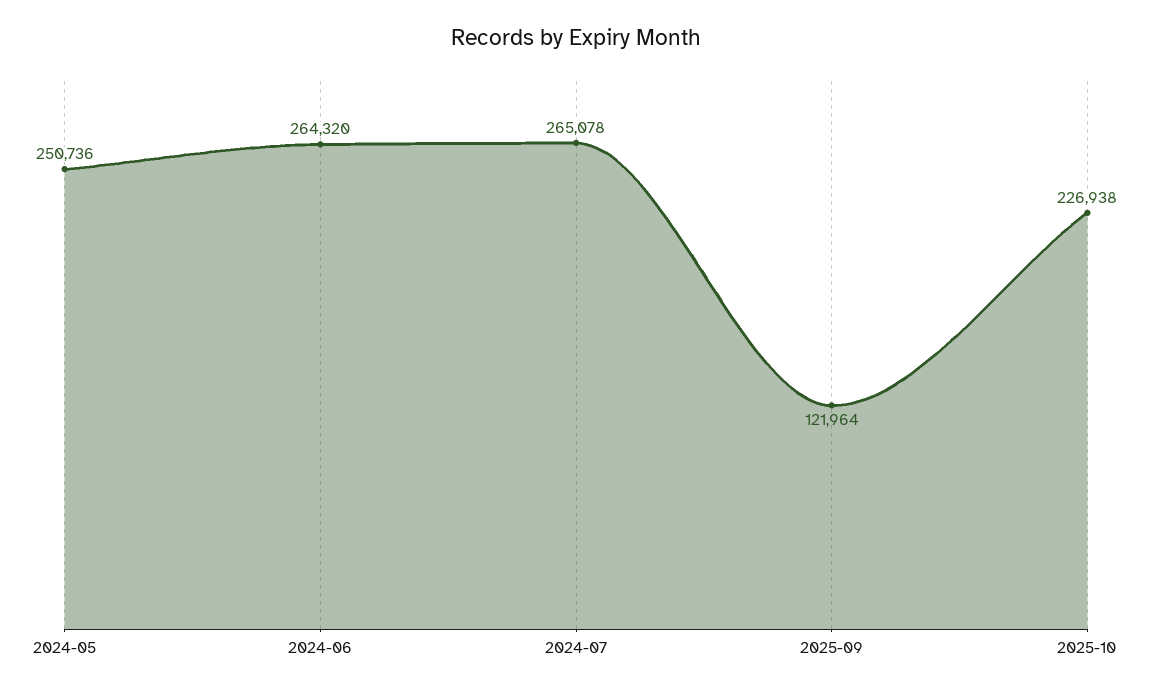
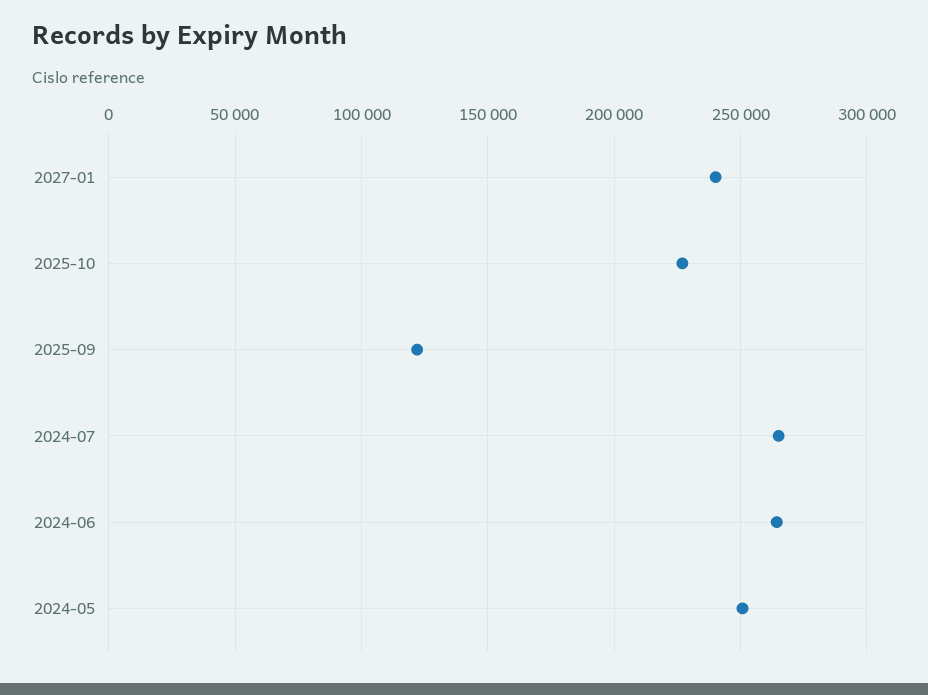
2027-01: none -> 240000

